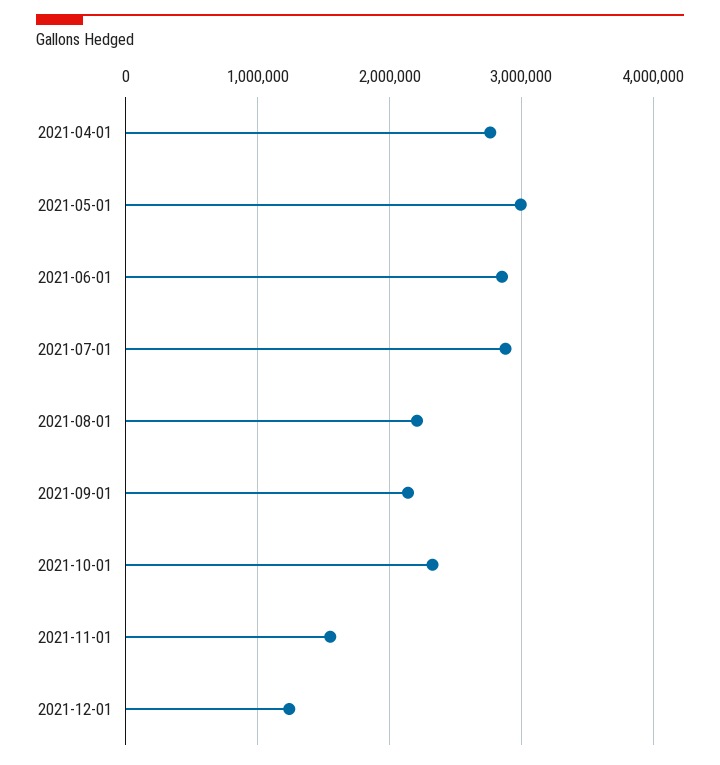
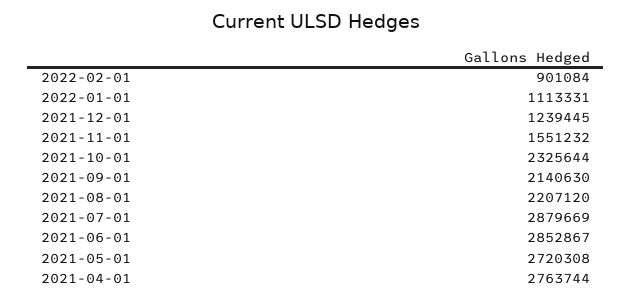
2021-05-01: 3000000 -> 2720308
2022-02-01: none -> 901084
2022-01-01: none -> 1113331

